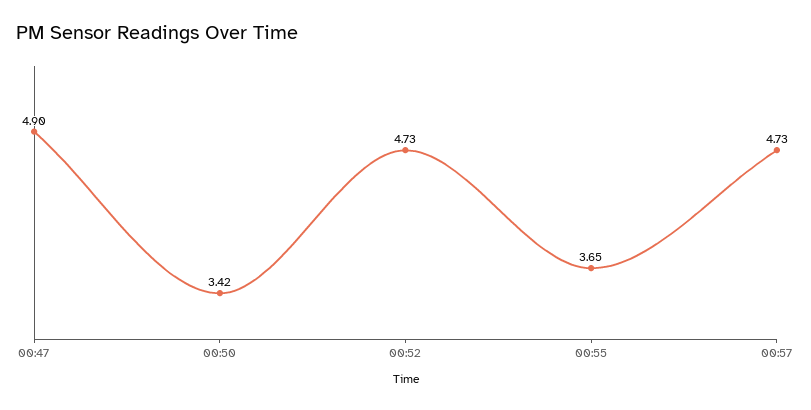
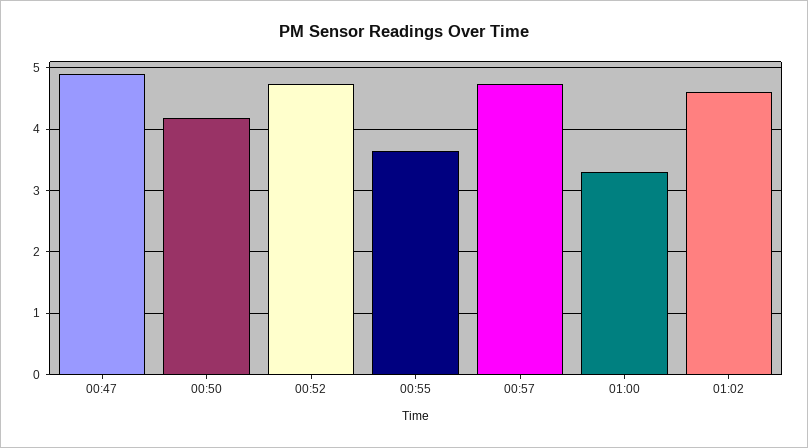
00:50: 3.42 -> 4.2
01:00: none -> 3.3
01:02: none -> 4.6

